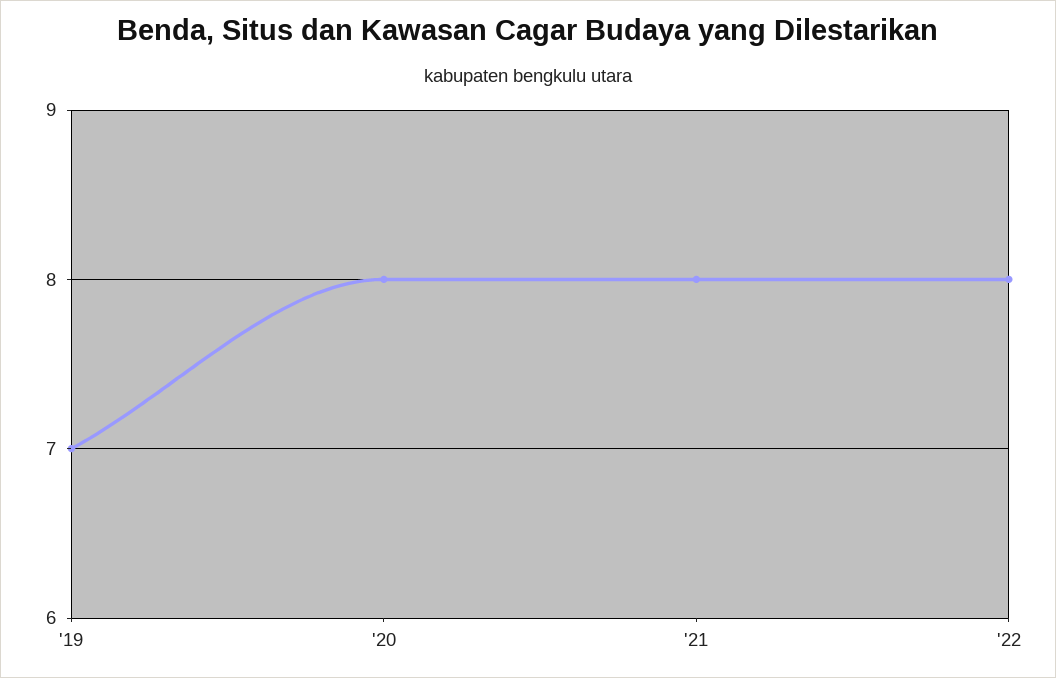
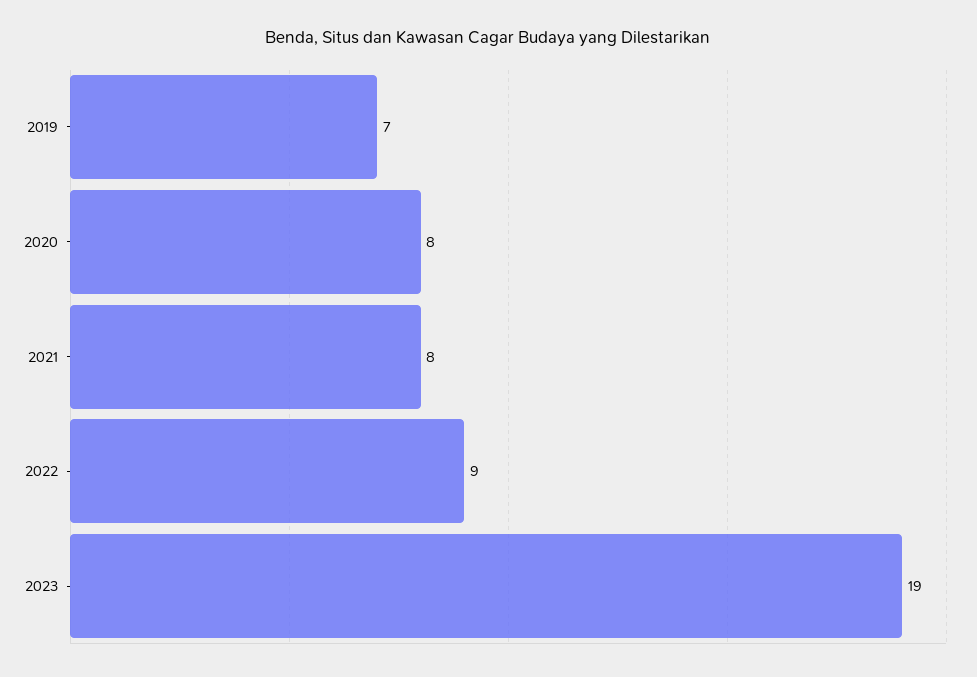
'22: 8 -> 9
2023: none -> 19

